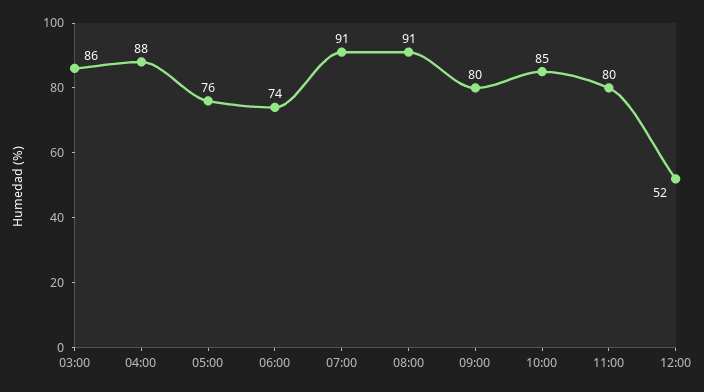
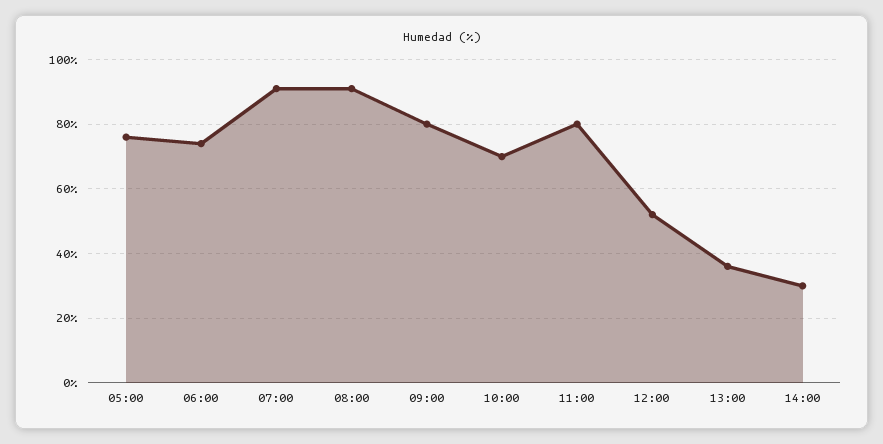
03:00: 86 -> none
04:00: 88 -> none
10:00: 85 -> 70
13:00: none -> 35
14:00: none -> 30

